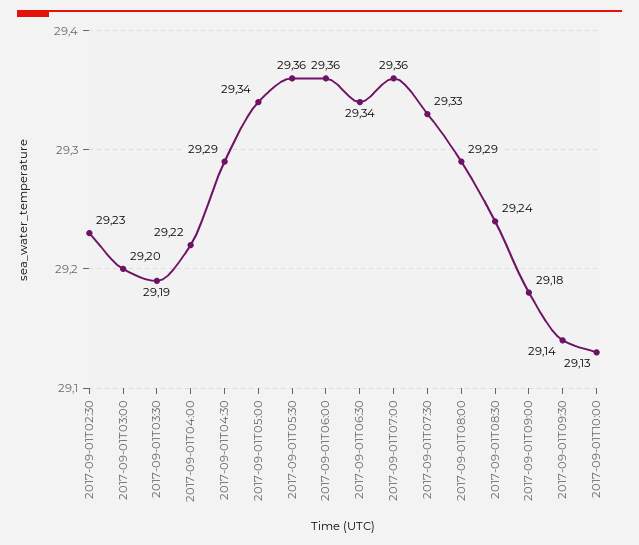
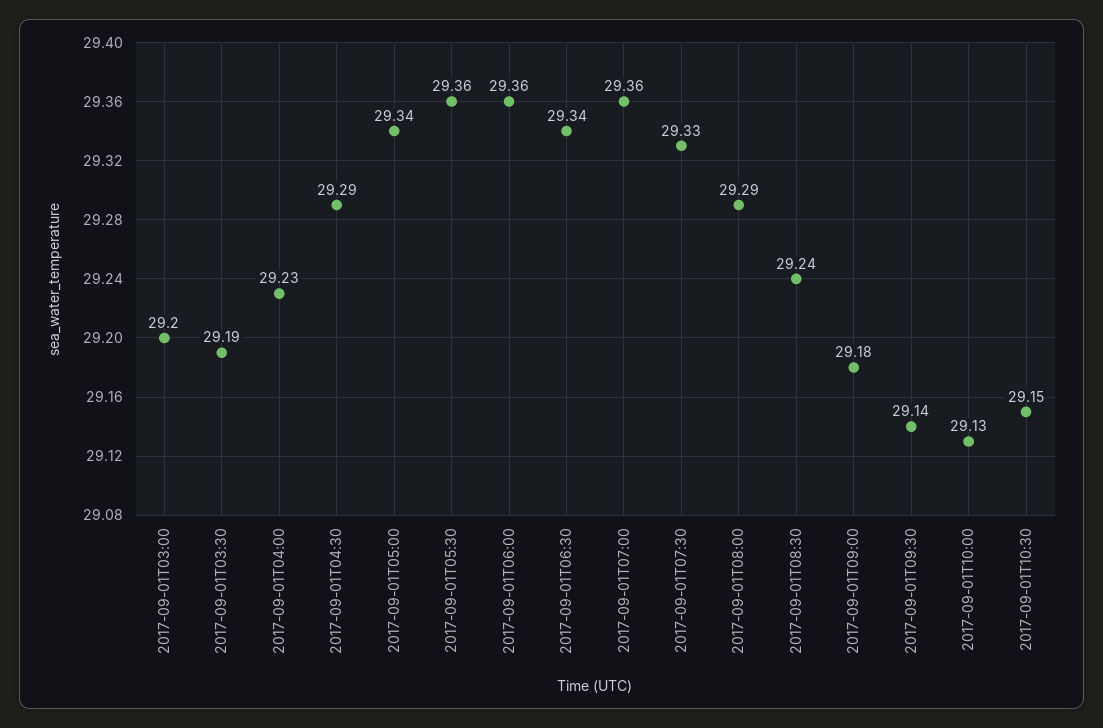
2017-09-01T02:30: 29.23 -> none
2017-09-01T04:00: 29.22 -> 29.23
2017-09-01T10:30: none -> 29.15

